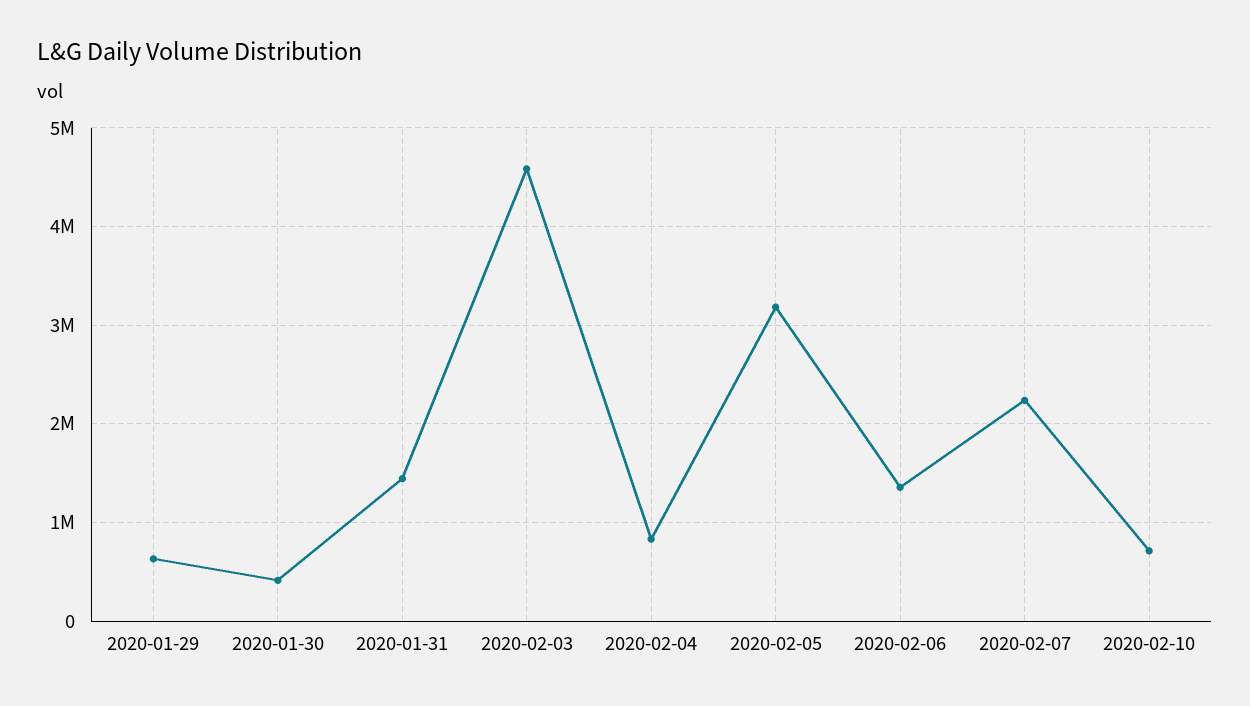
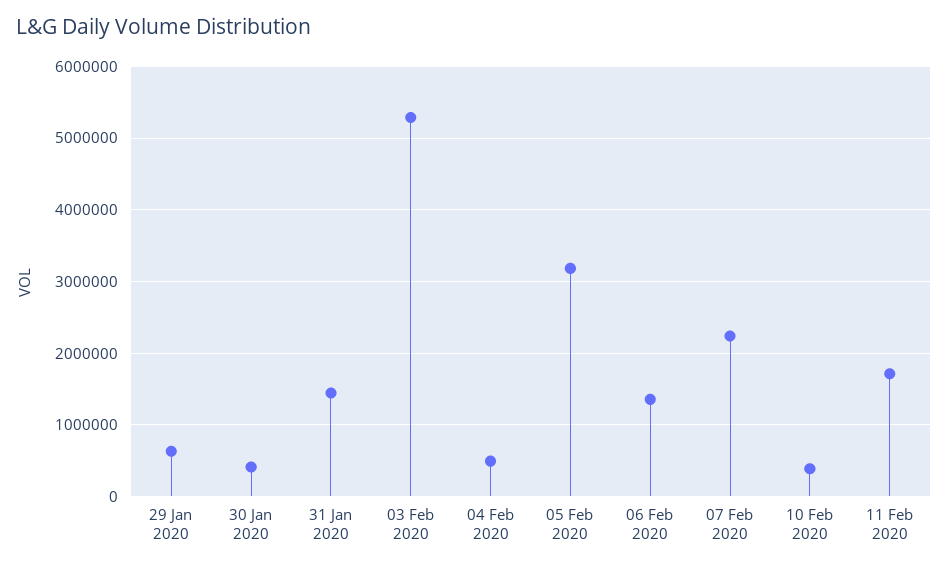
2020-02-03: 4600000 -> 5300000
2020-02-04: 800000 -> 500000
2020-02-10: 700000 -> 400000
11 Feb 2020: none -> 1700000

